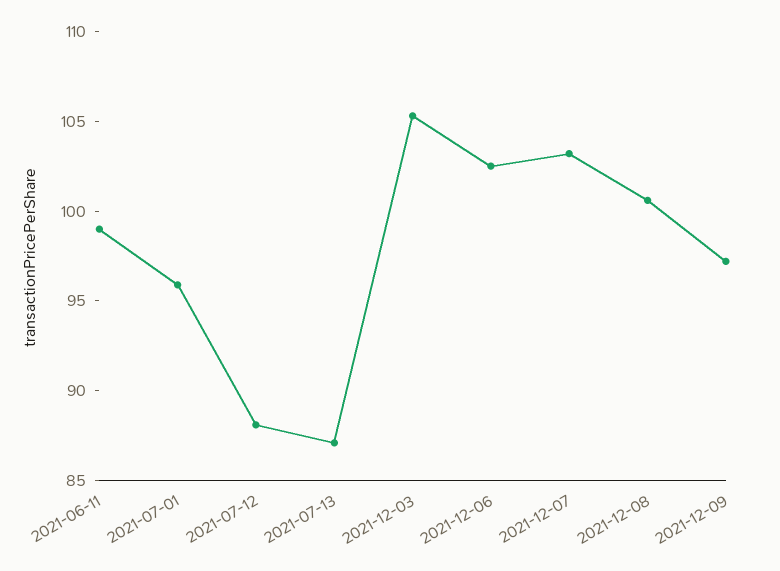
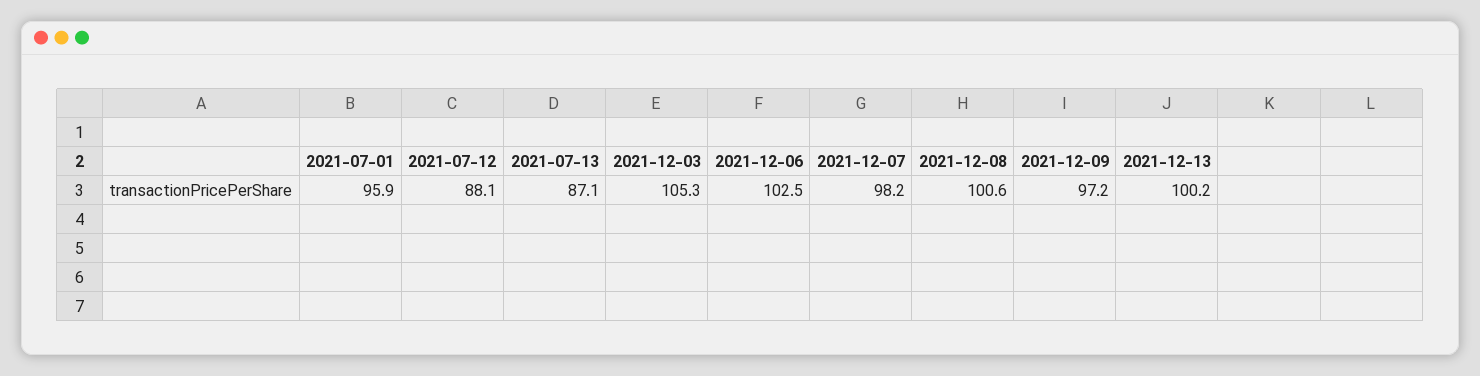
2021-06-11: 99 -> none
2021-12-07: 103 -> 98.2
2021-12-13: none -> 100.2

